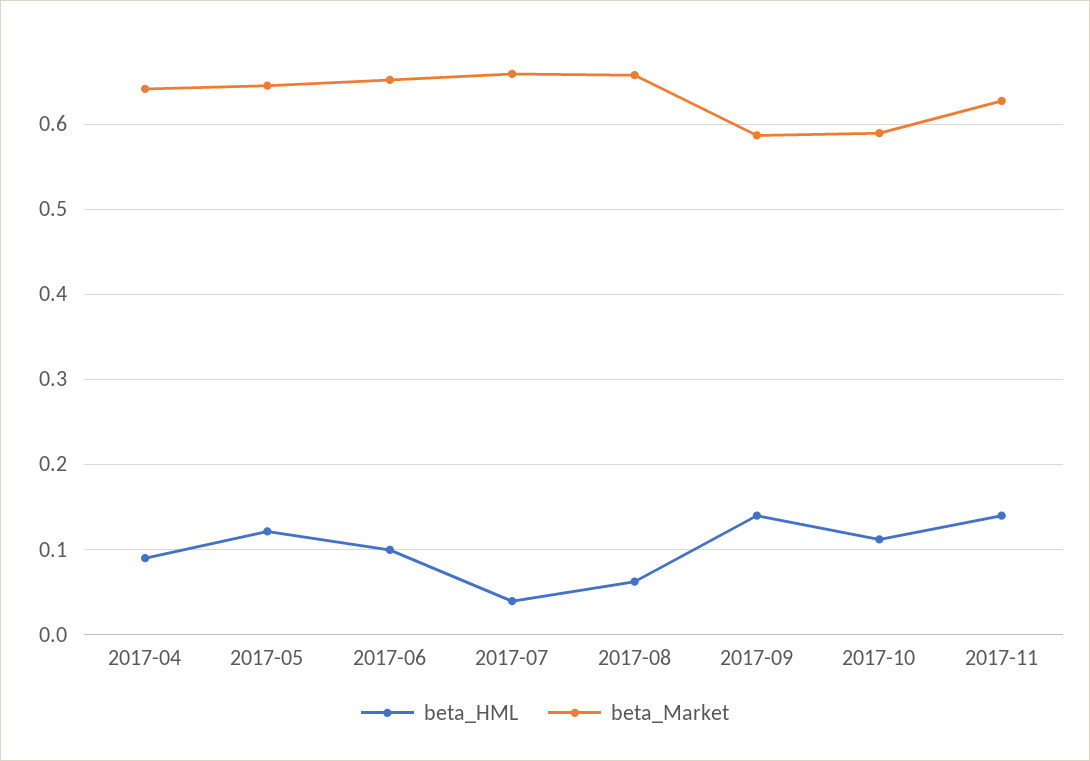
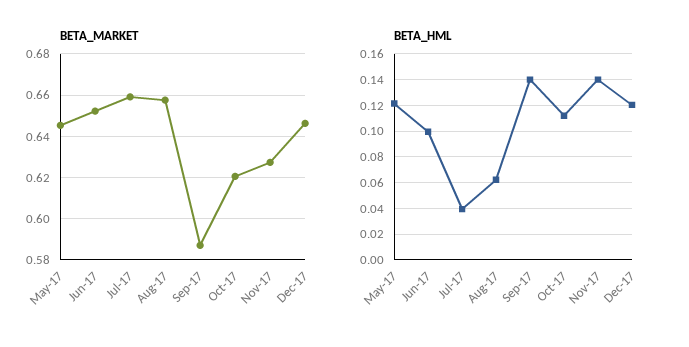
beta_HML, 2017-04: 0.09 -> none
beta_Market, 2017-04: 0.64 -> none
beta_Market, 2017-10: 0.59 -> 0.62
beta_Market, Dec-17: none -> 0.645
beta_HML, Dec-17: none -> 0.12

